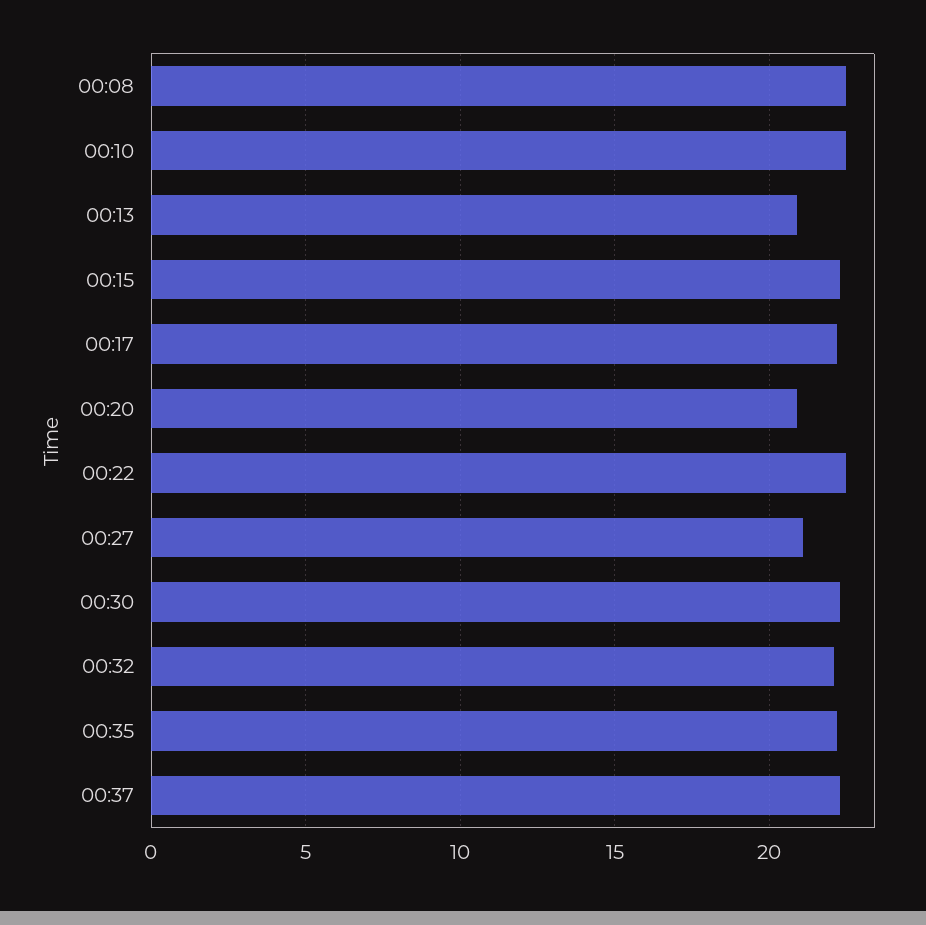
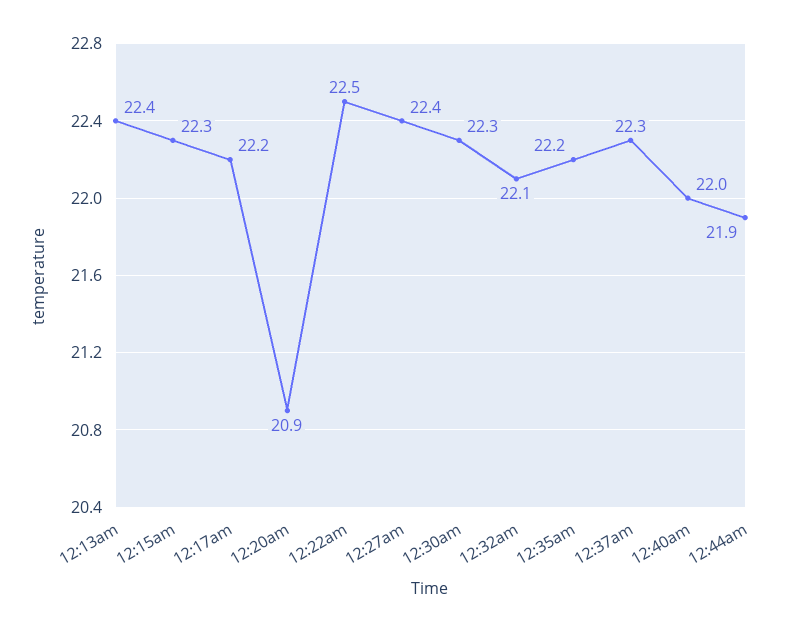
00:08: 22.5 -> none
00:10: 22.5 -> none
00:13: 21 -> 22.4
00:27: 21 -> 22.4
12:40am: none -> 22
12:44am: none -> 21.9

